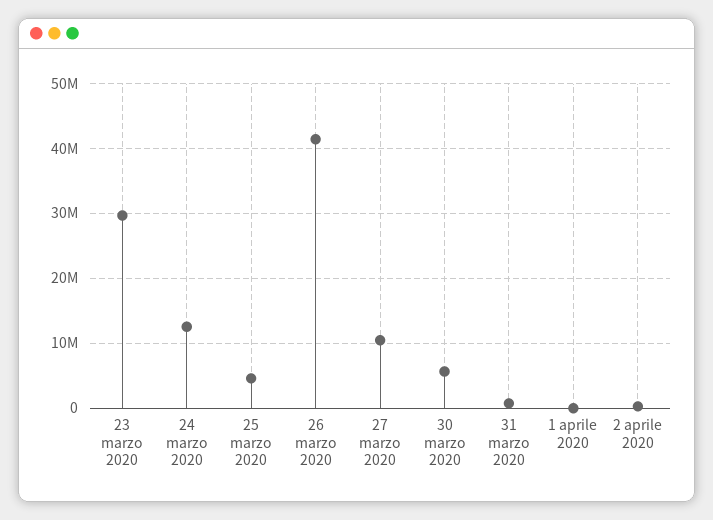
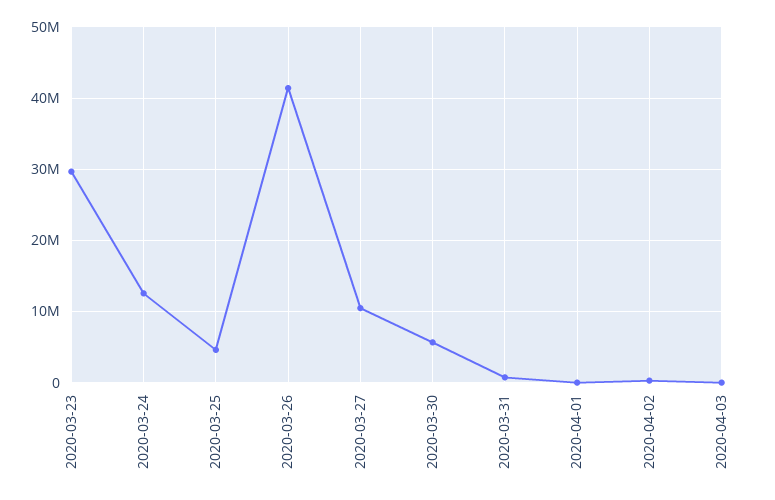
2020-04-03: none -> 0

